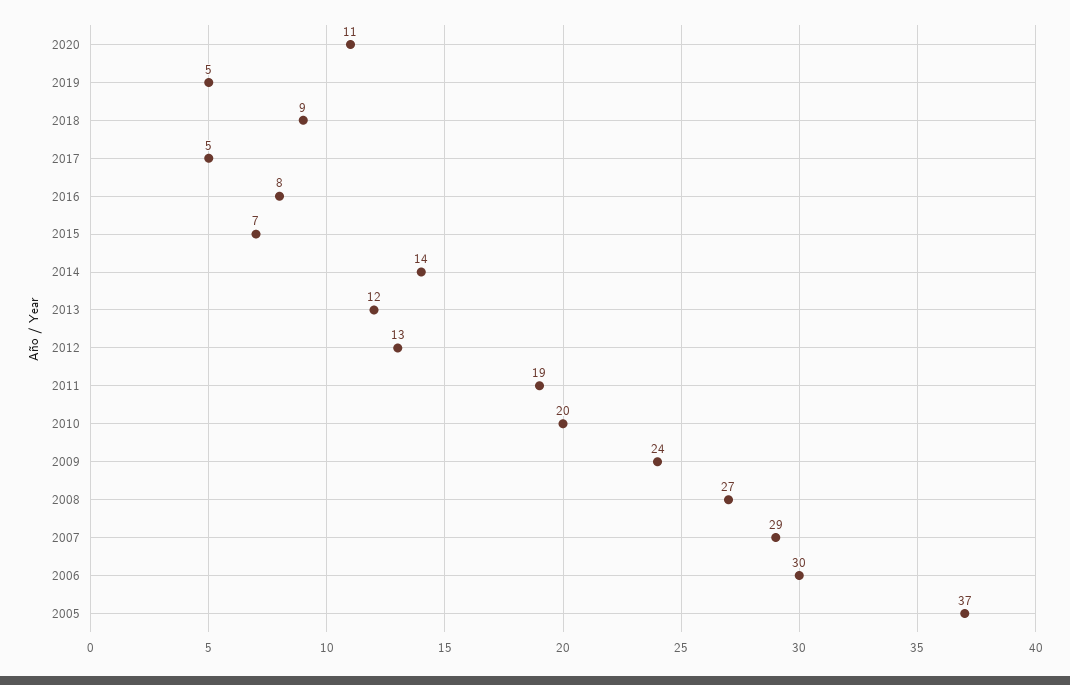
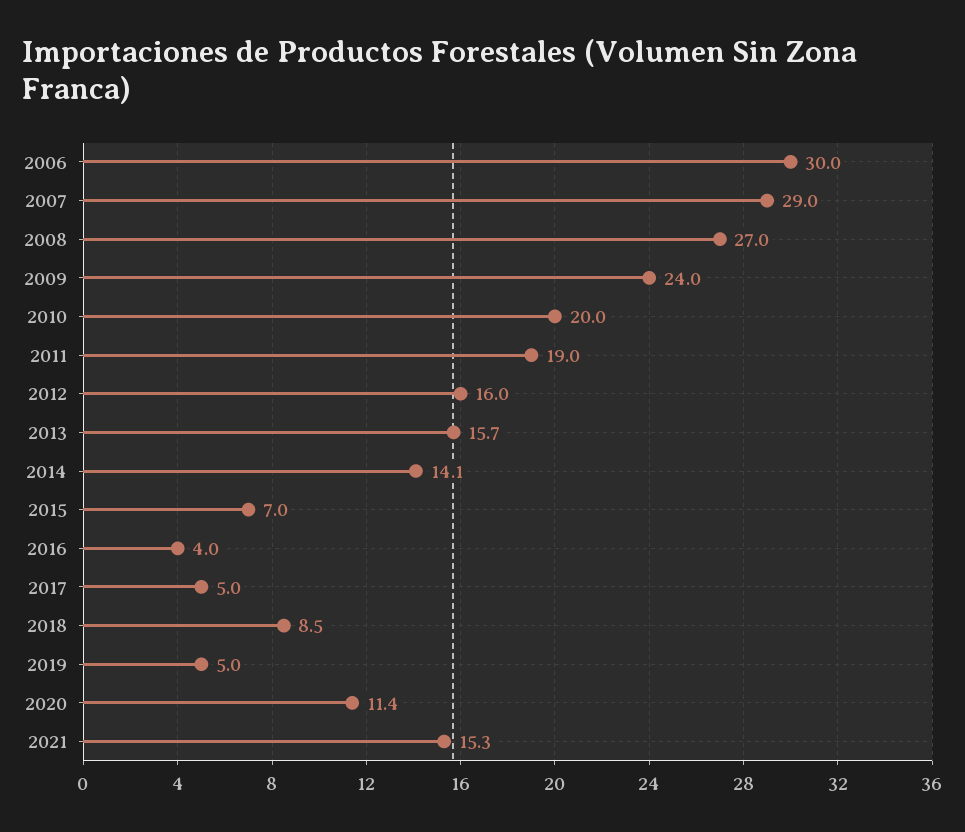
2016: 8 -> 4
2013: 12 -> 15.7
2012: 13 -> 16
2005: 37 -> none
2021: none -> 15.3

